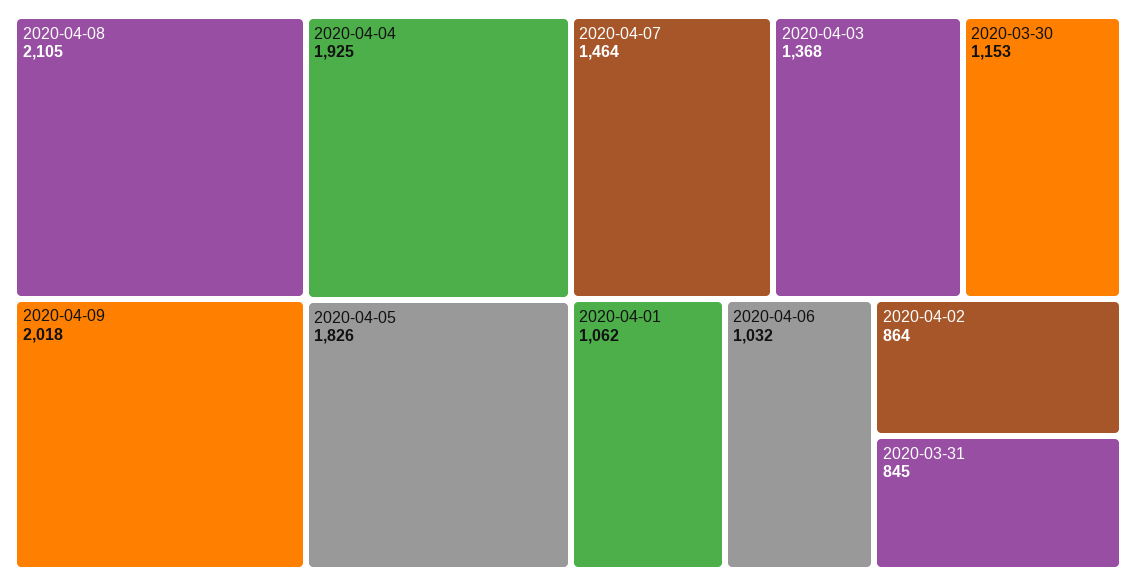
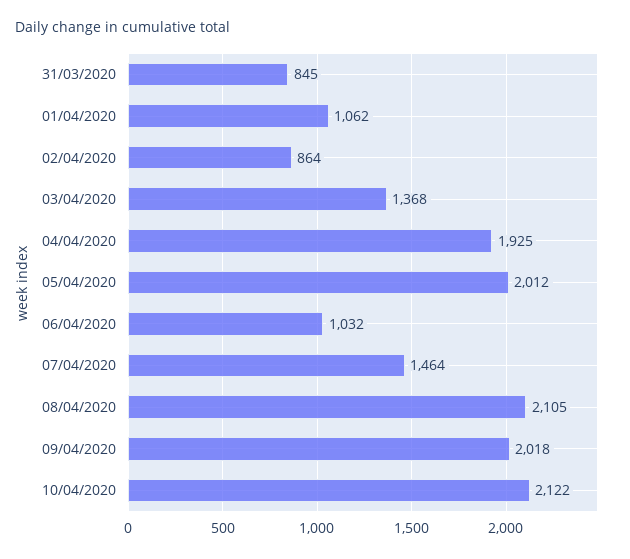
2020-04-05: 1826 -> 2012
2020-03-30: 1153 -> none
10/04/2020: none -> 2122

